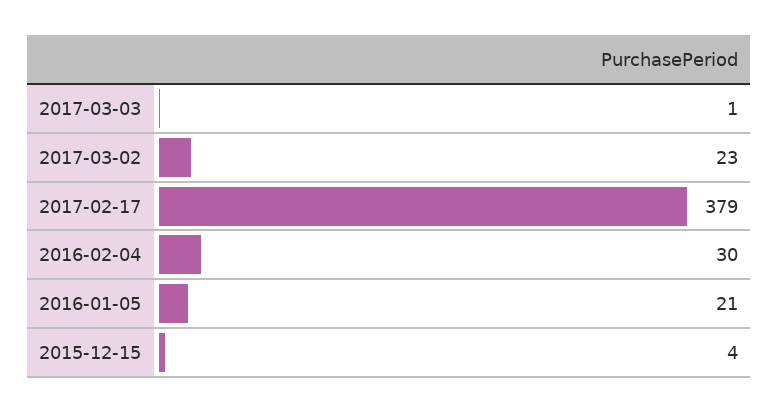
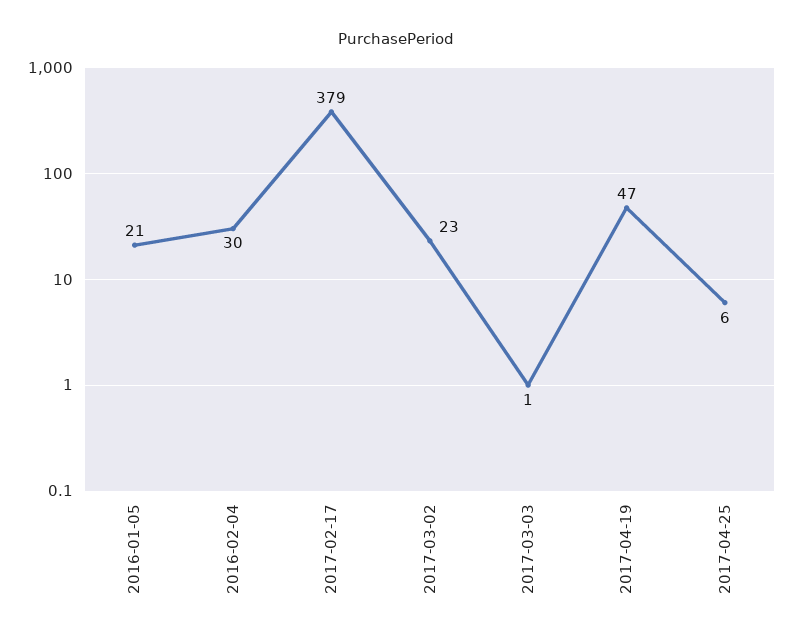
2015-12-15: 4 -> none
2017-04-19: none -> 47
2017-04-25: none -> 6

